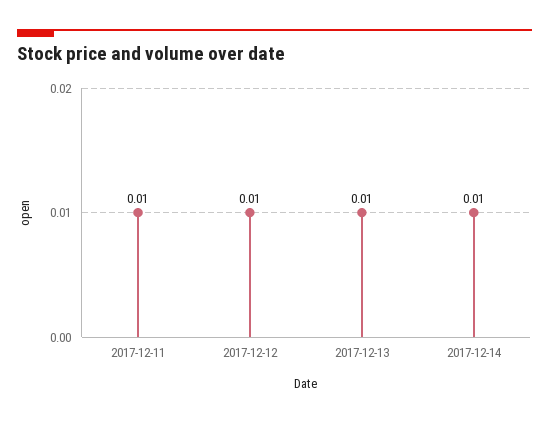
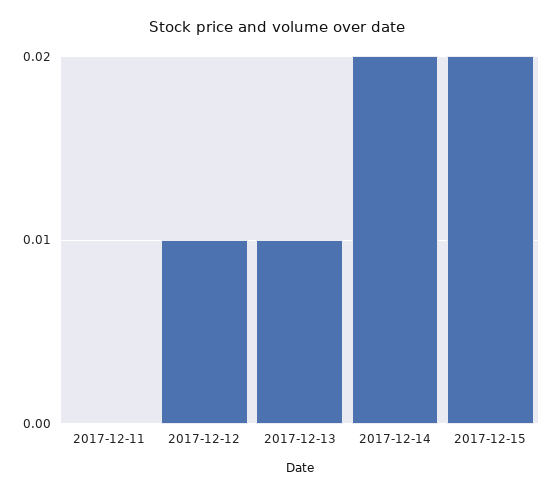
2017-12-11: 0.01 -> 0
2017-12-14: 0.01 -> 0.02
2017-12-15: none -> 0.02

